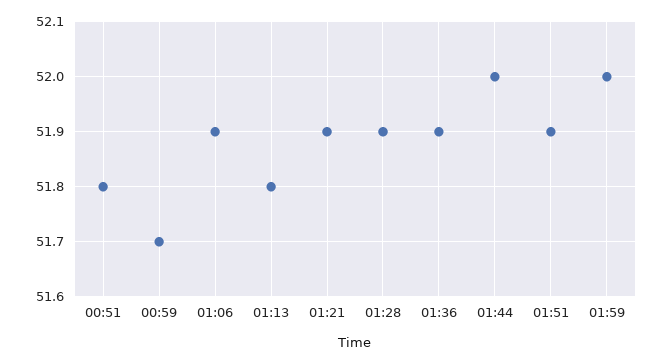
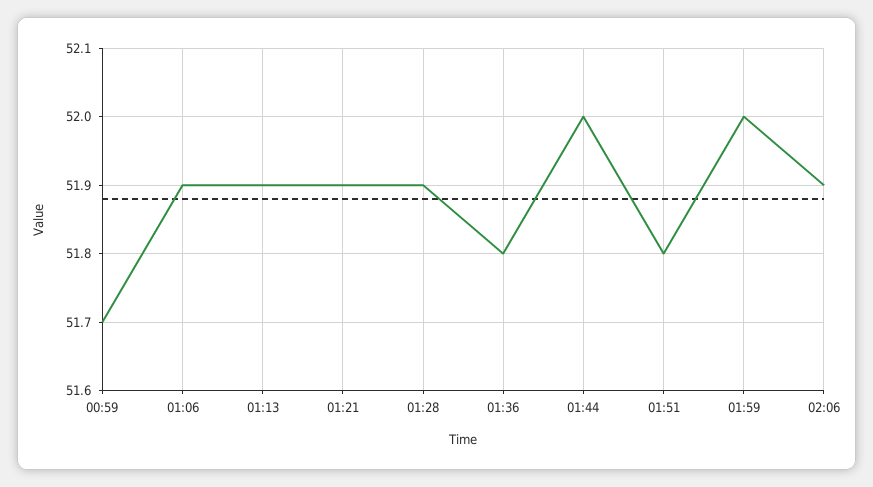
00:51: 51.8 -> none
01:13: 51.8 -> 51.9
01:36: 51.9 -> 51.8
01:51: 51.9 -> 51.8
02:06: none -> 51.9

